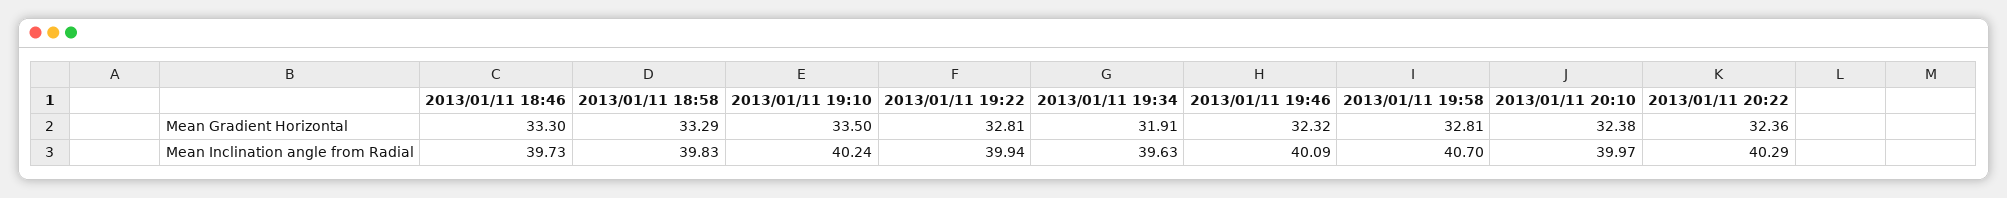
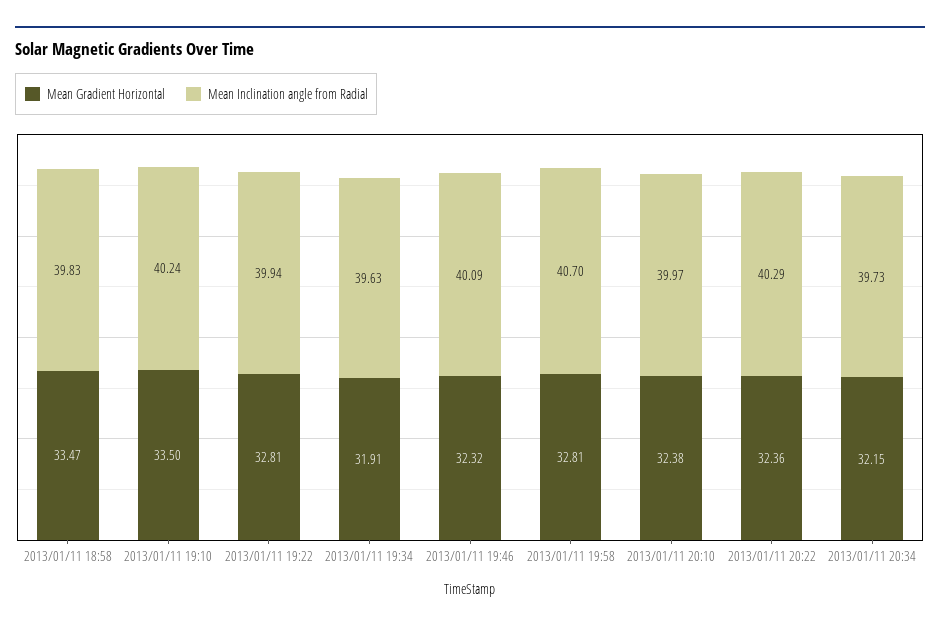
Mean Gradient Horizontal, 2013/01/11 18:46: 33.3 -> none
Mean Gradient Horizontal, 2013/01/11 18:58: 33.29 -> 33.47
Mean Inclination angle from Radial, 2013/01/11 18:46: 39.73 -> none
Mean Gradient Horizontal, 2013/01/11 20:34: none -> 32.15
Mean Inclination angle from Radial, 2013/01/11 20:34: none -> 39.73

